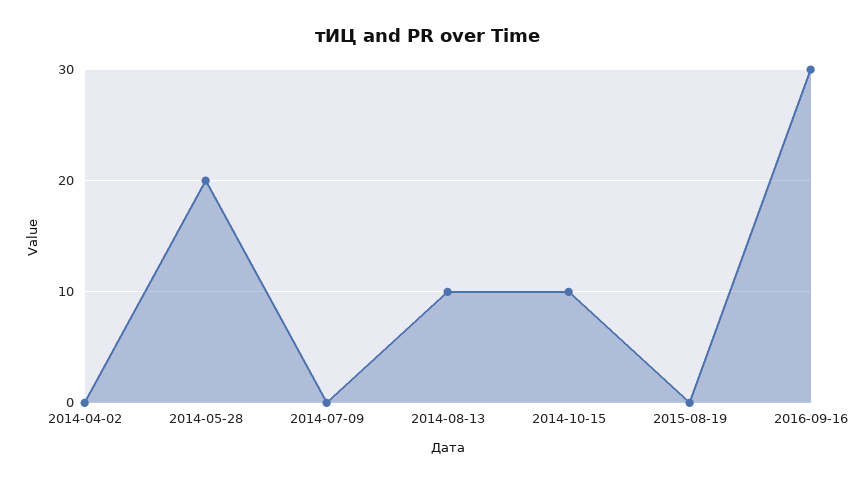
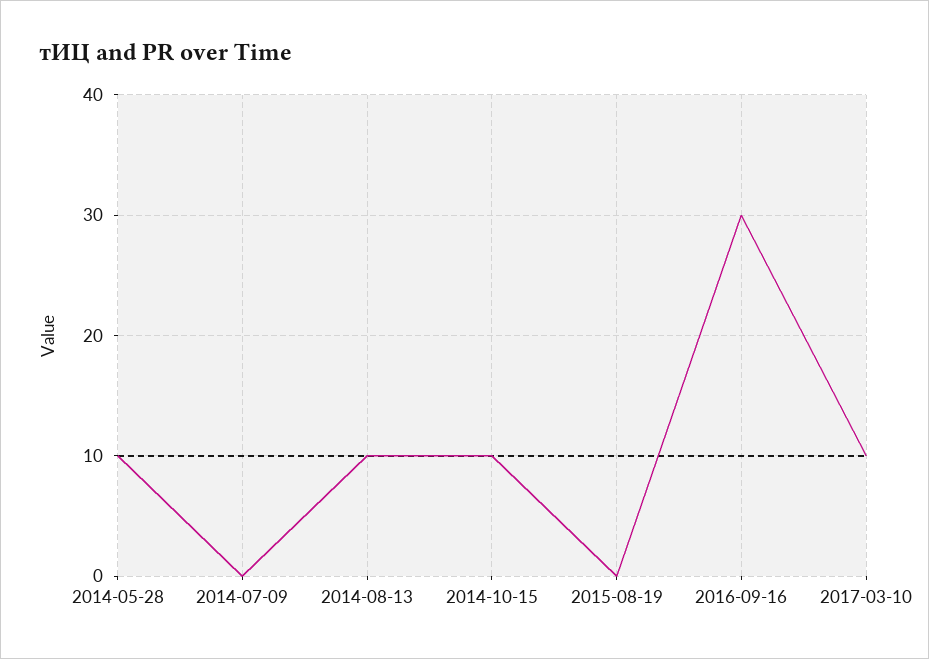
2014-04-02: 0 -> none
2014-05-28: 20 -> 10
2017-03-10: none -> 10

